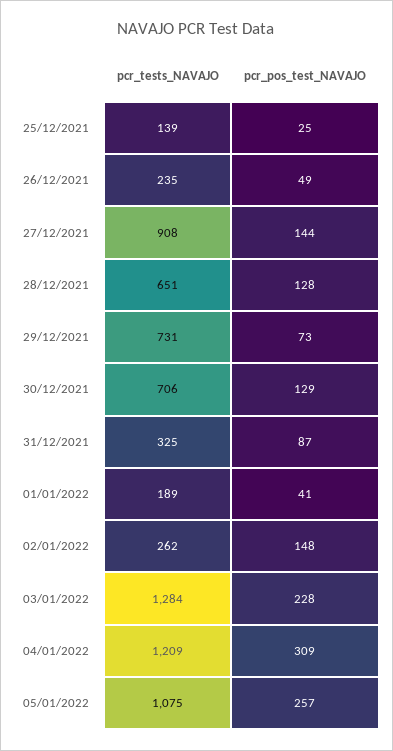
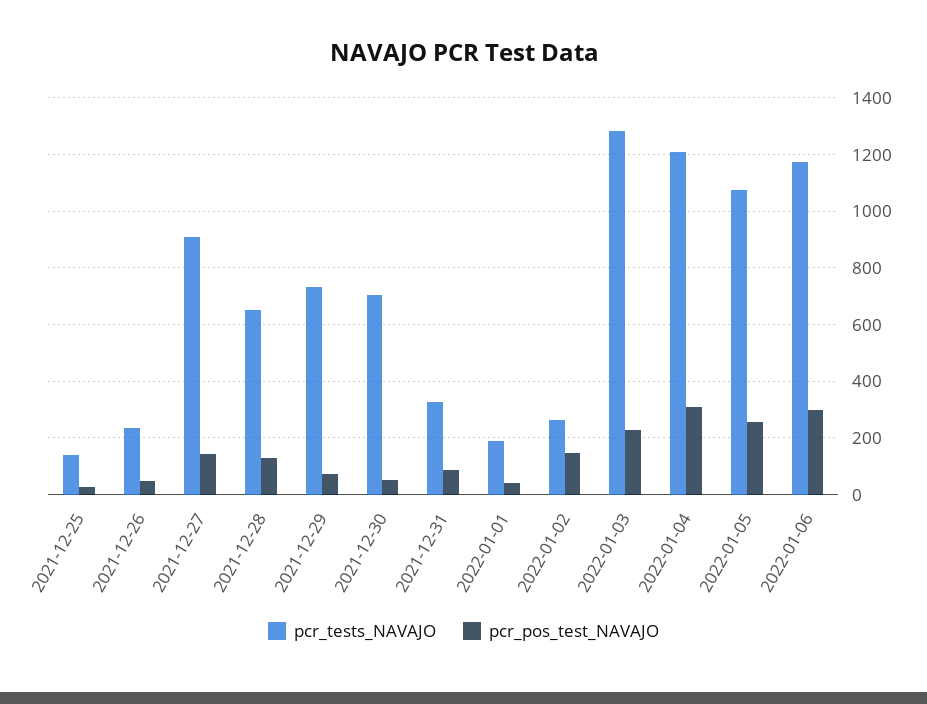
pcr_pos_test_NAVAJO, 30/12/2021: 129 -> 50
pcr_tests_NAVAJO, 2022-01-06: none -> 1175
pcr_pos_test_NAVAJO, 2022-01-06: none -> 300

